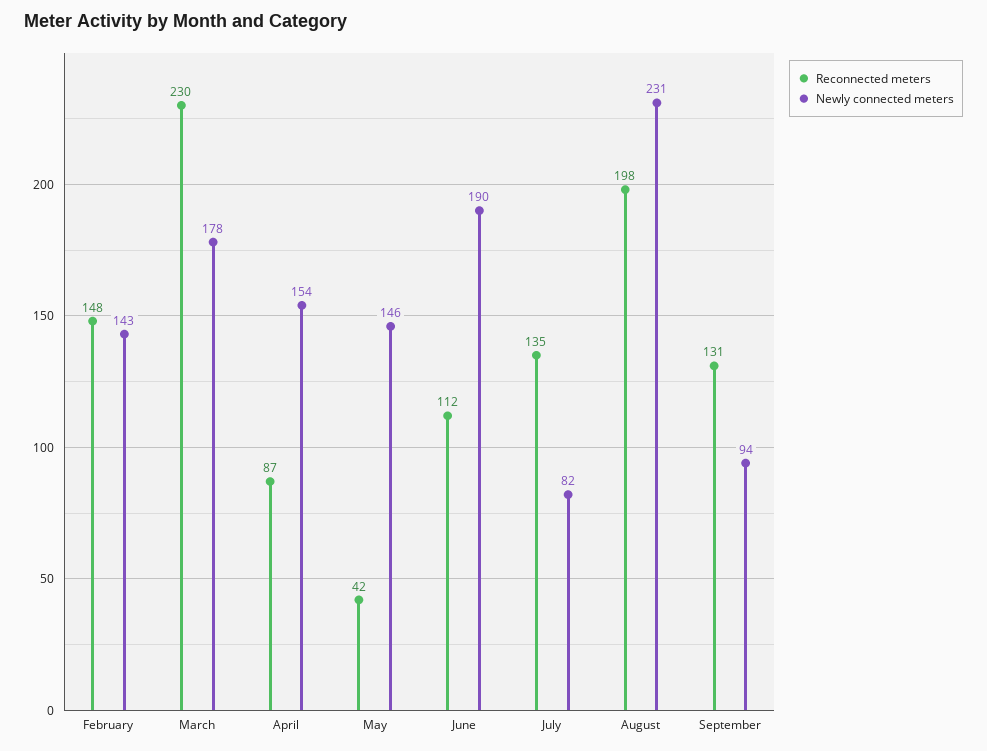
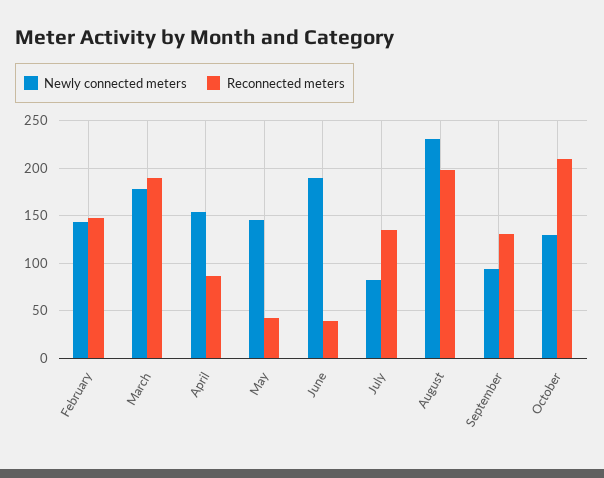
Reconnected meters, March: 230 -> 190
Reconnected meters, June: 112 -> 40
Newly connected meters, October: none -> 130
Reconnected meters, October: none -> 210

